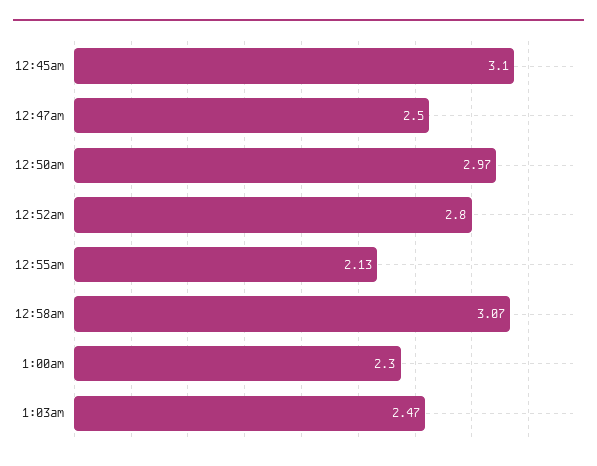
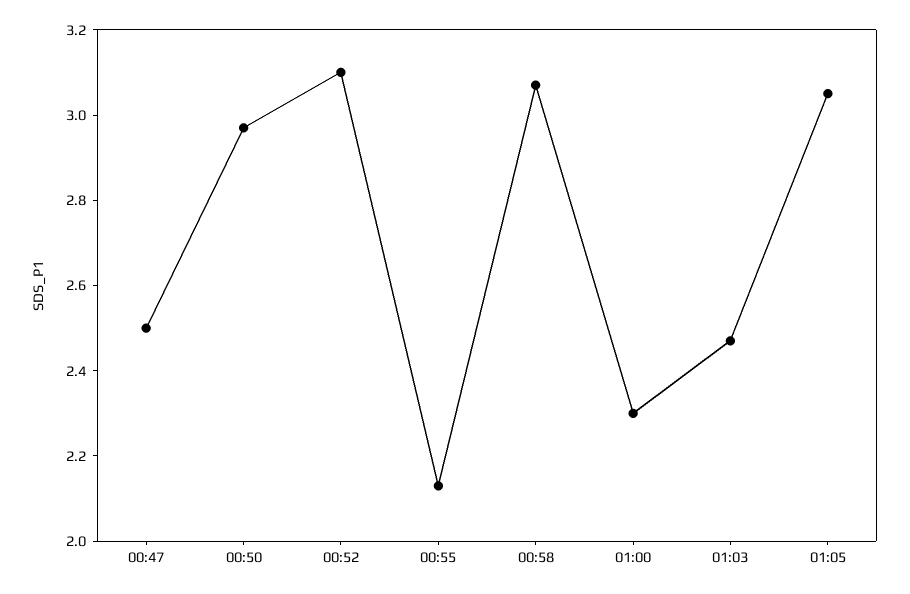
12:45am: 3.1 -> none
12:52am: 2.8 -> 3.1
01:05: none -> 3.05

